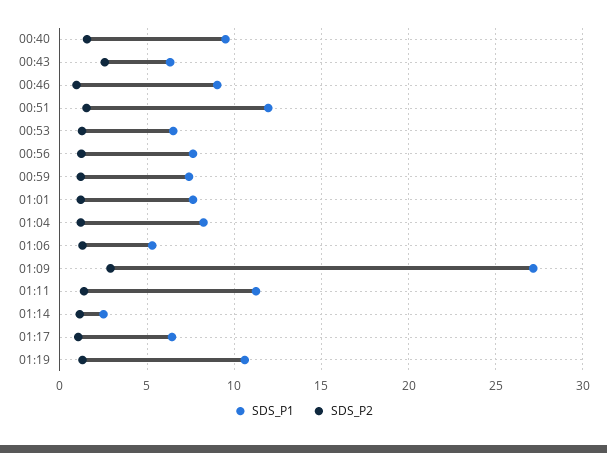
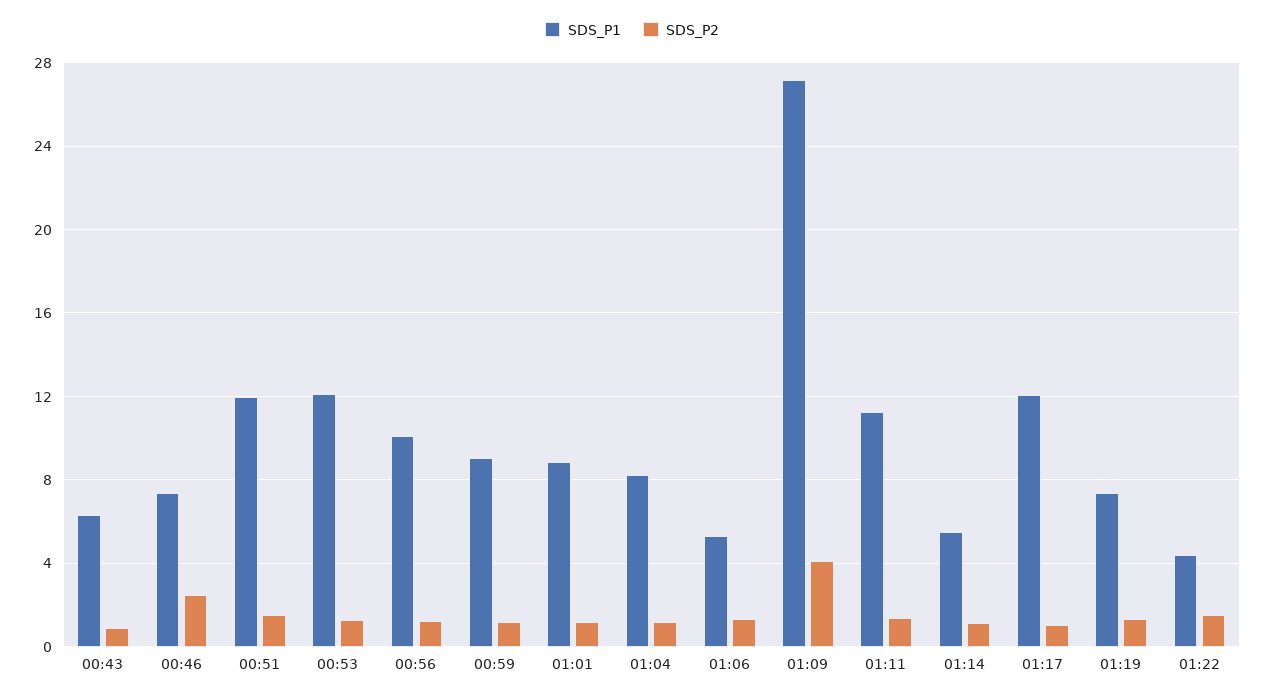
SDS_P1, 00:40: 9.5 -> none
SDS_P2, 00:40: 1.5 -> none
SDS_P2, 00:43: 2.5 -> 1
SDS_P1, 00:46: 9 -> 7.5
SDS_P2, 00:46: 1 -> 2.5
SDS_P1, 00:53: 6.5 -> 12
SDS_P1, 00:56: 7.5 -> 10
SDS_P1, 00:59: 7.5 -> 9
SDS_P1, 01:01: 7.5 -> 9
SDS_P2, 01:09: 3 -> 4
SDS_P1, 01:14: 2.5 -> 5.5
SDS_P1, 01:17: 6.5 -> 12
SDS_P1, 01:19: 10.5 -> 7.5
SDS_P1, 01:22: none -> 4.5
SDS_P2, 01:22: none -> 1.5

